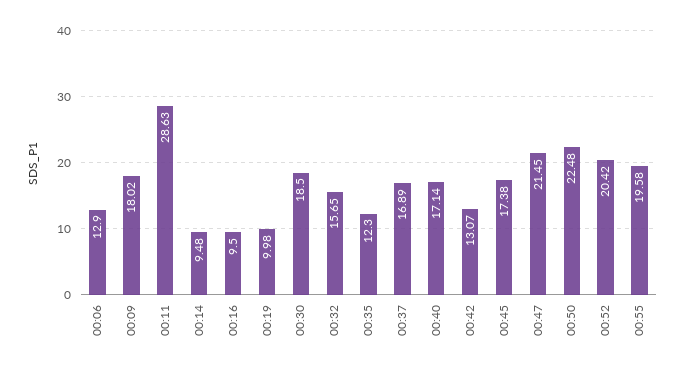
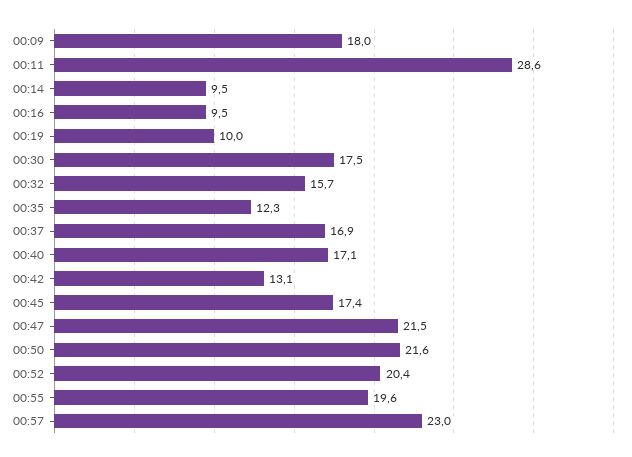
00:06: 12.9 -> none
00:30: 18.5 -> 17.5
00:50: 22.48 -> 21.6
00:57: none -> 23

